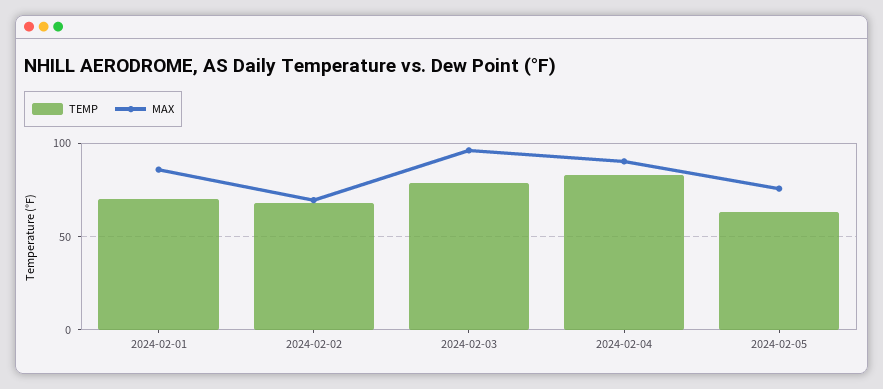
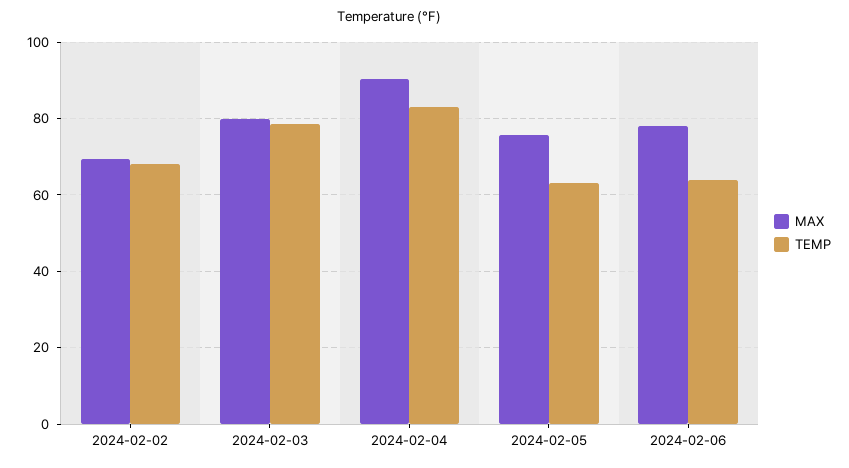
TEMP, 2024-02-01: 70 -> none
MAX, 2024-02-01: 85 -> none
MAX, 2024-02-03: 95 -> 80
MAX, 2024-02-06: none -> 78
TEMP, 2024-02-06: none -> 64

